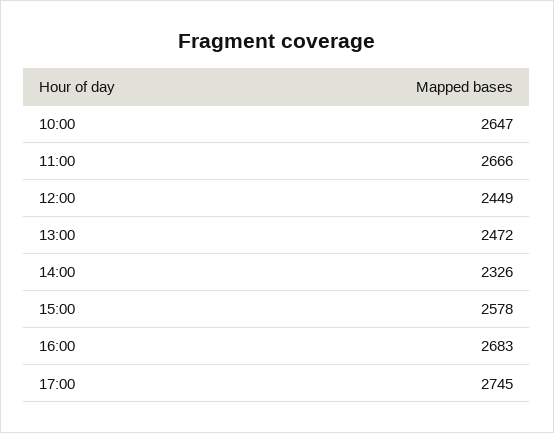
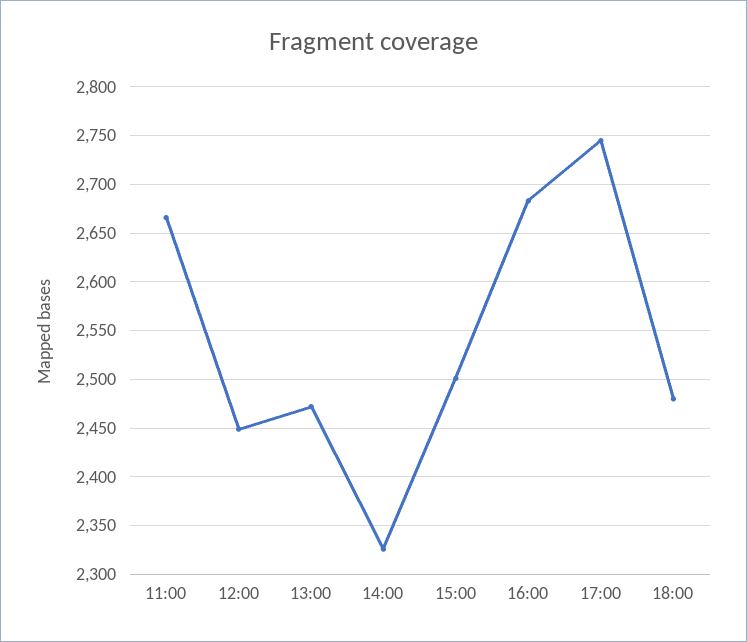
10:00: 2647 -> none
15:00: 2578 -> 2500
18:00: none -> 2480

